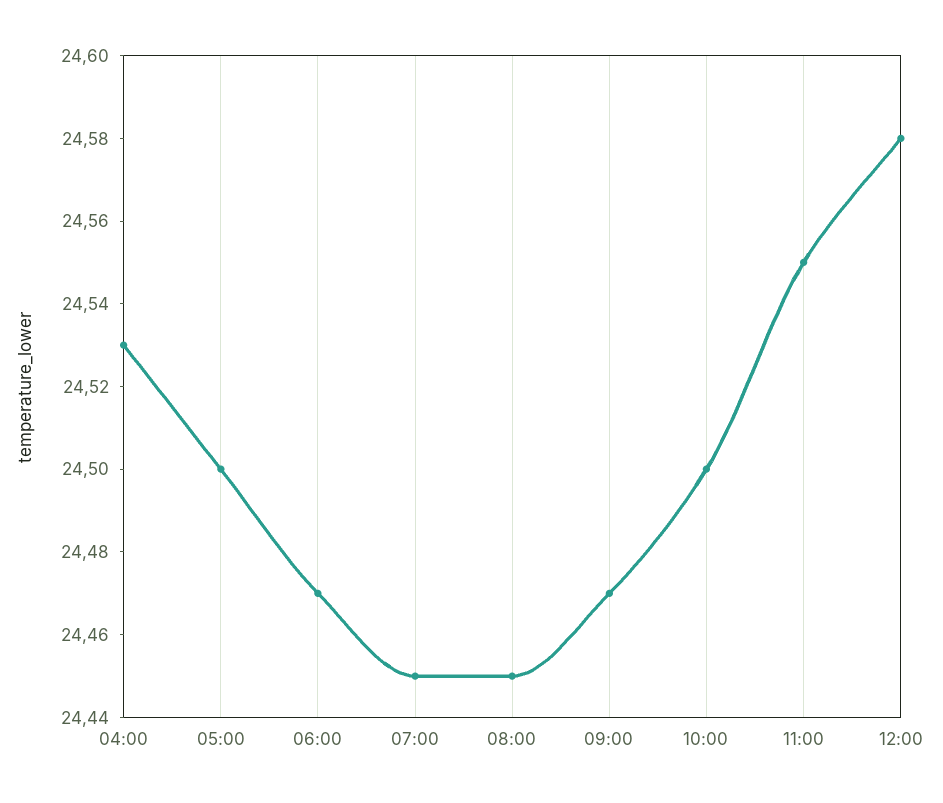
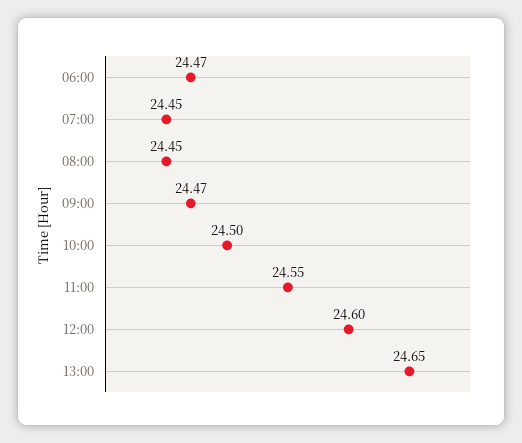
04:00: 24.53 -> none
05:00: 24.5 -> none
12:00: 24.58 -> 24.6
13:00: none -> 24.65

